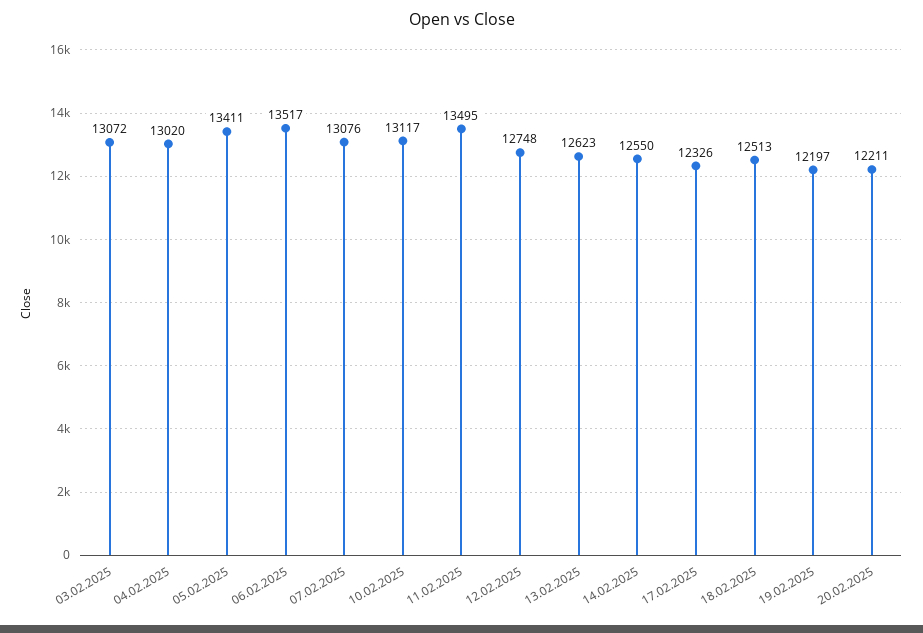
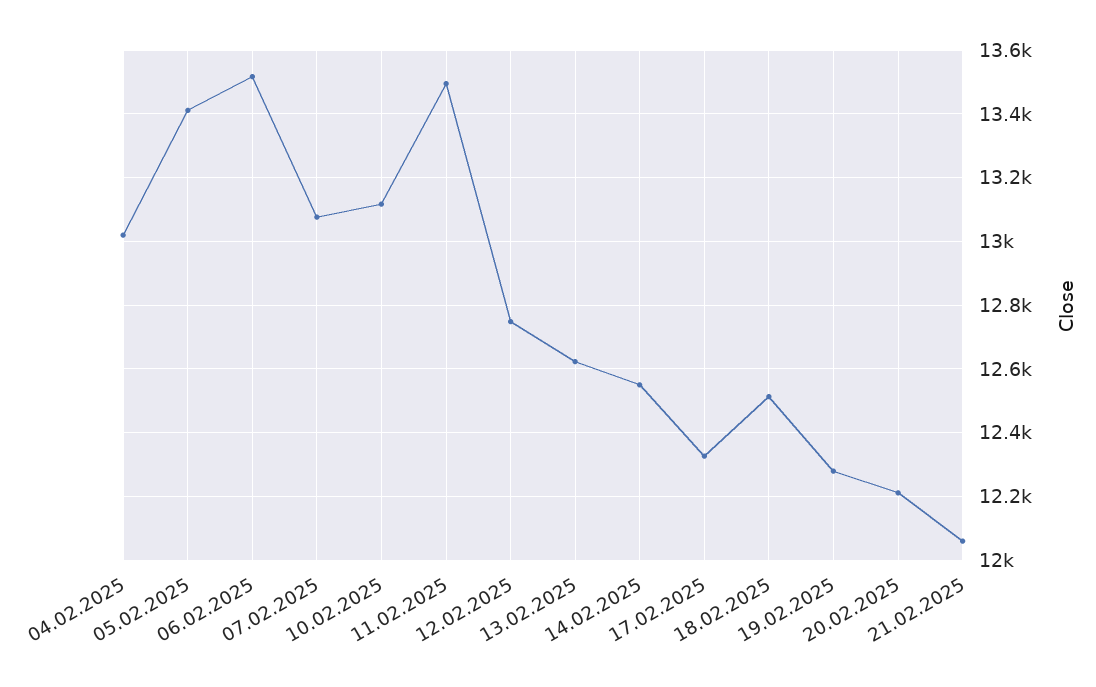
03.02.2025: 13072 -> none
19.02.2025: 12197 -> 12280
21.02.2025: none -> 12060

